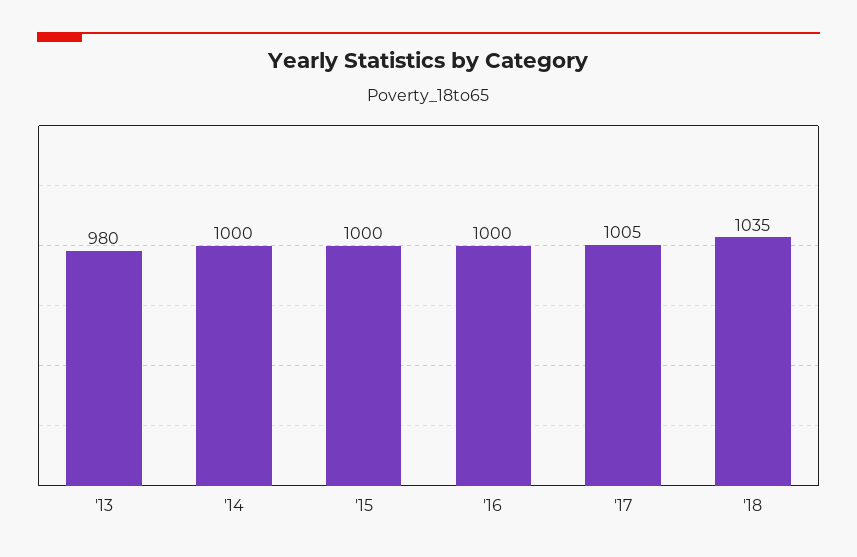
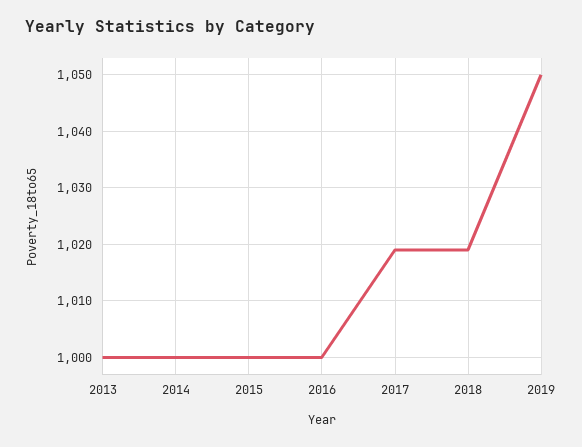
'13: 980 -> 1000
'17: 1005 -> 1020
'18: 1035 -> 1020
2019: none -> 1050

